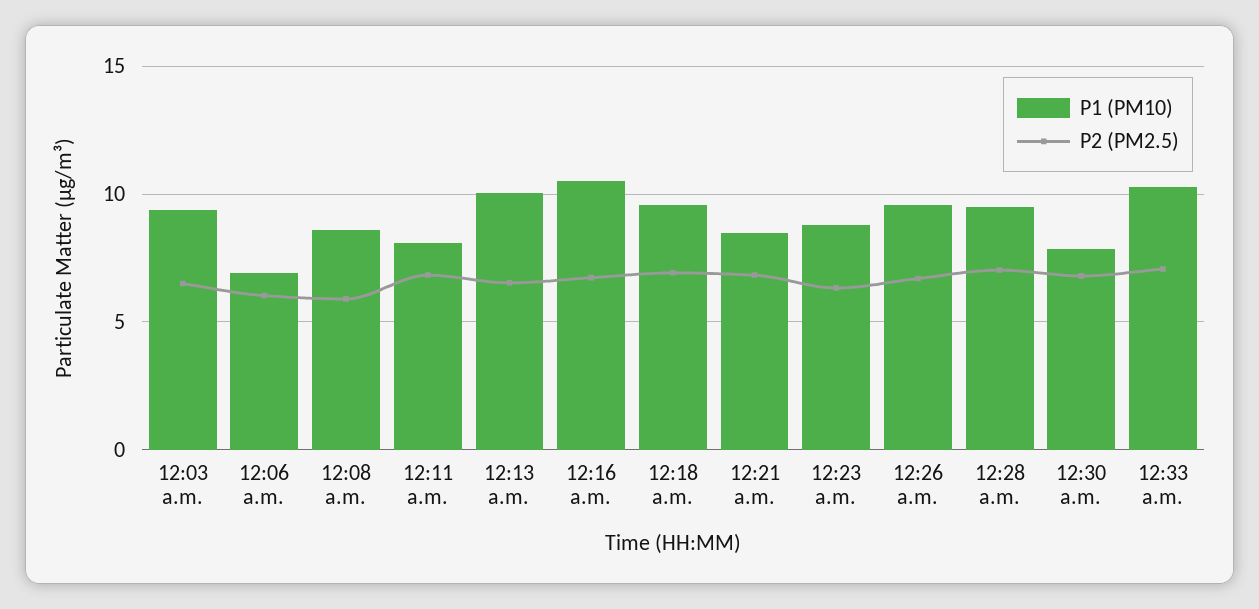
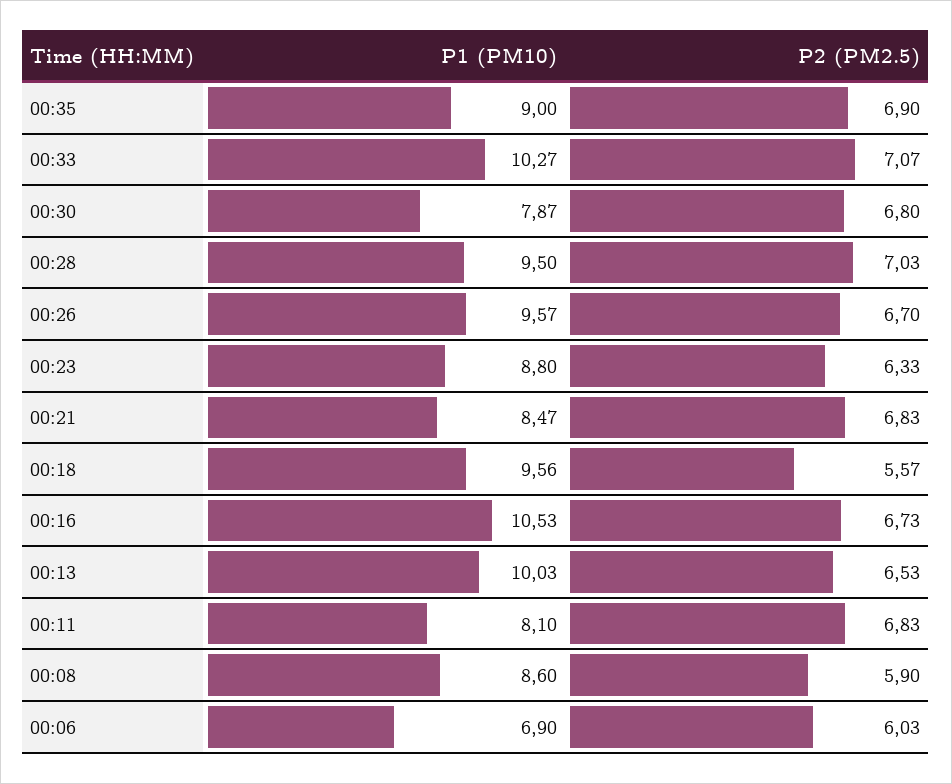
P1 (PM10), 12:03 a.m.: 9.5 -> none
P2 (PM2.5), 12:03 a.m.: 6.5 -> none
P2 (PM2.5), 12:18 a.m.: 7 -> 5.57
P1 (PM10), 00:35: none -> 9
P2 (PM2.5), 00:35: none -> 6.9

